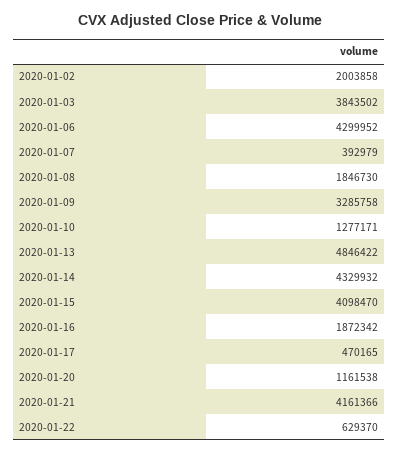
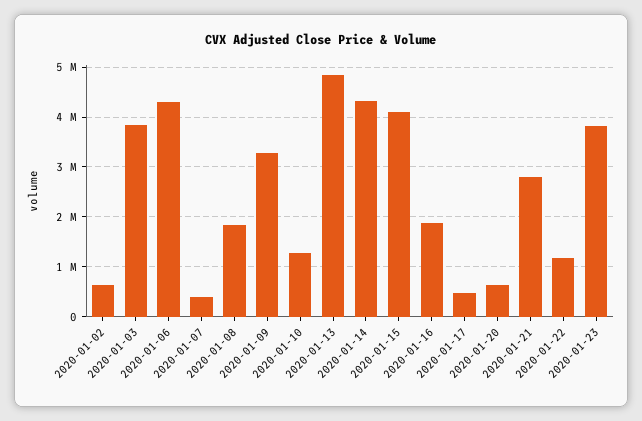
2020-01-02: 2003858 -> 600000
2020-01-20: 1161538 -> 600000
2020-01-21: 4161366 -> 2800000
2020-01-22: 629370 -> 1200000
2020-01-23: none -> 3800000

